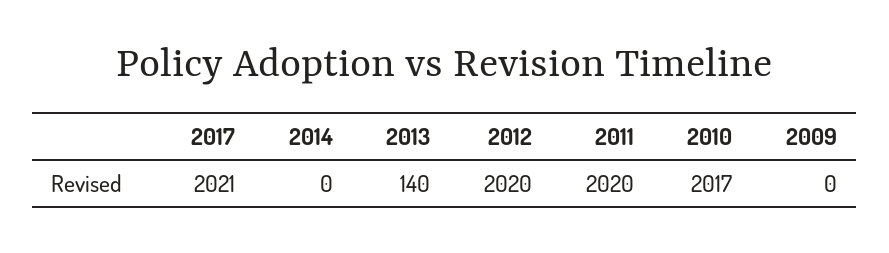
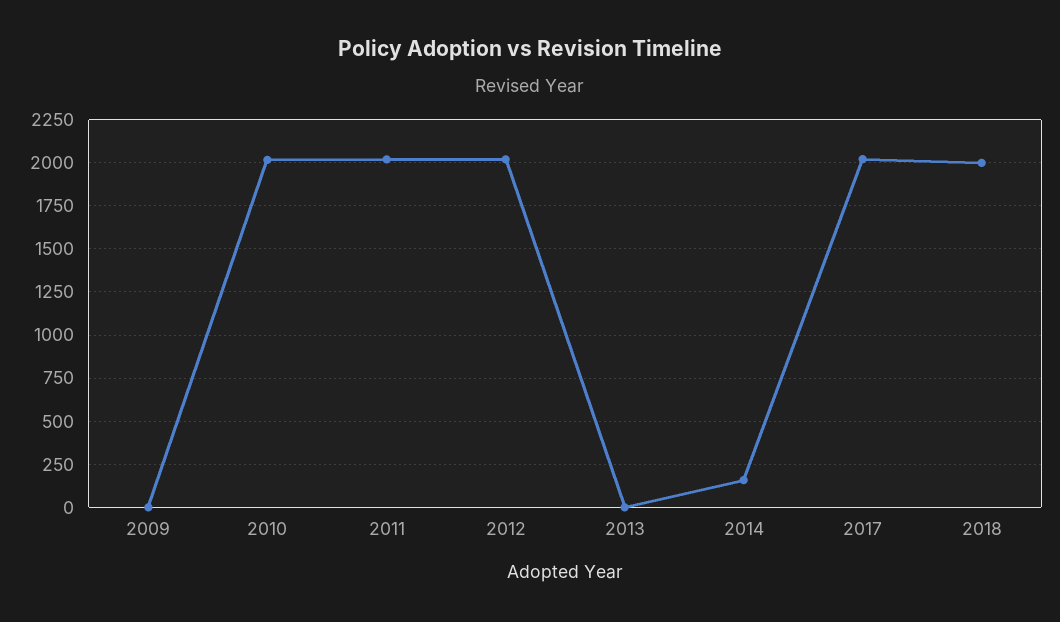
2014: 0 -> 150
2013: 140 -> 0
2018: none -> 2000

